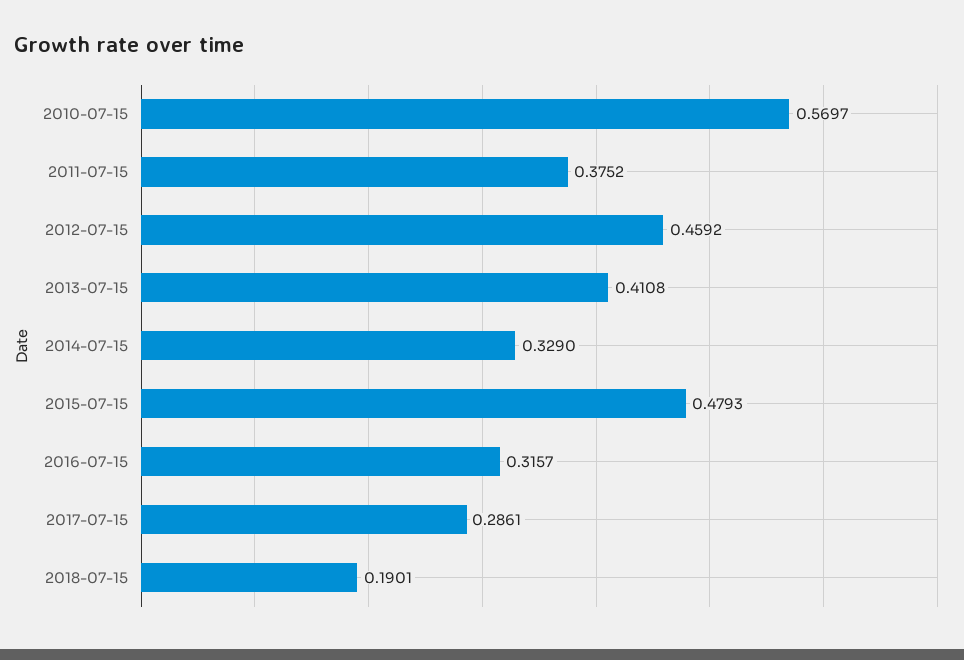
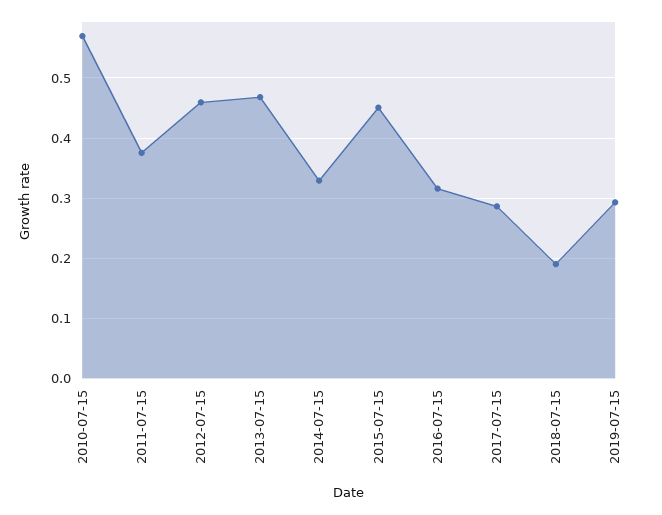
2013-07-15: 0.4108 -> 0.47
2015-07-15: 0.4793 -> 0.45
2019-07-15: none -> 0.29

